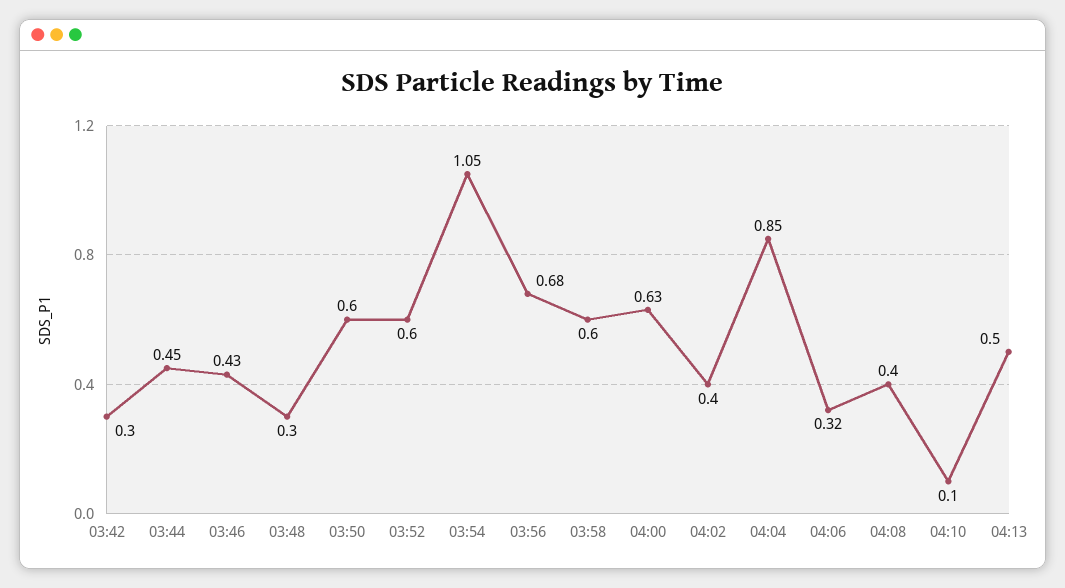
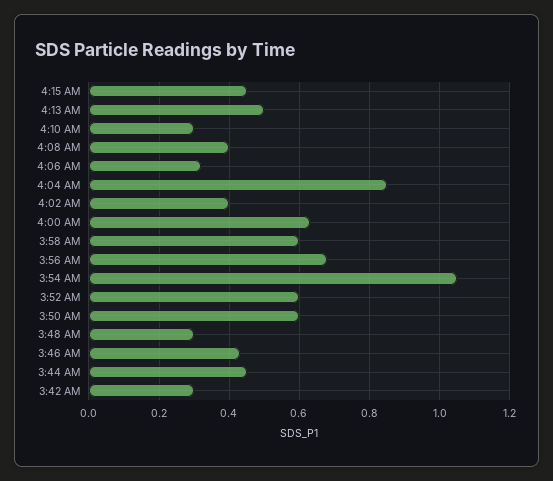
04:10: 0.1 -> 0.3
4:15 AM: none -> 0.45

